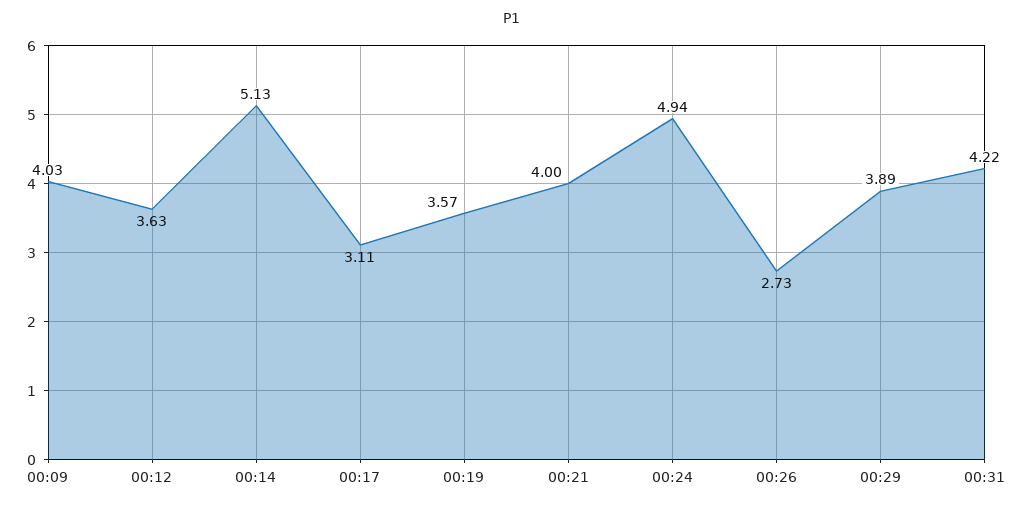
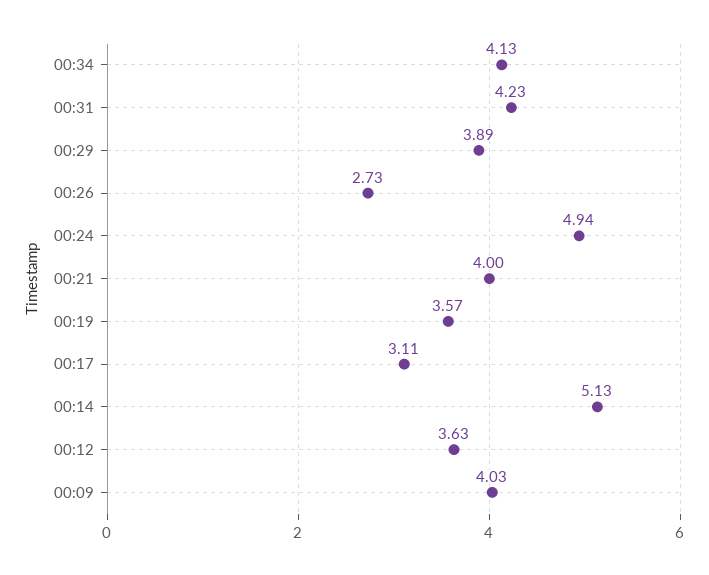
00:31: 4.22 -> 4.23
00:34: none -> 4.13

